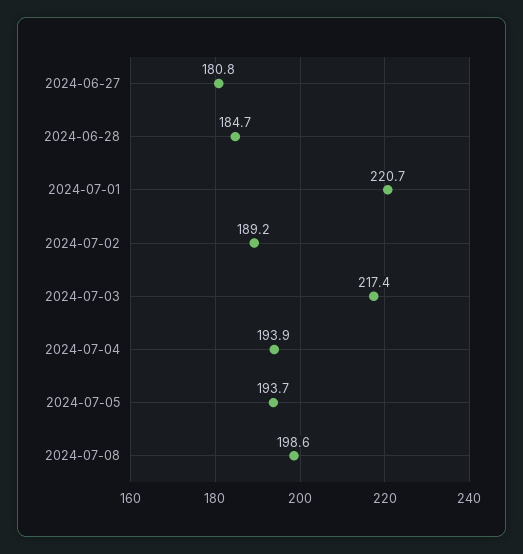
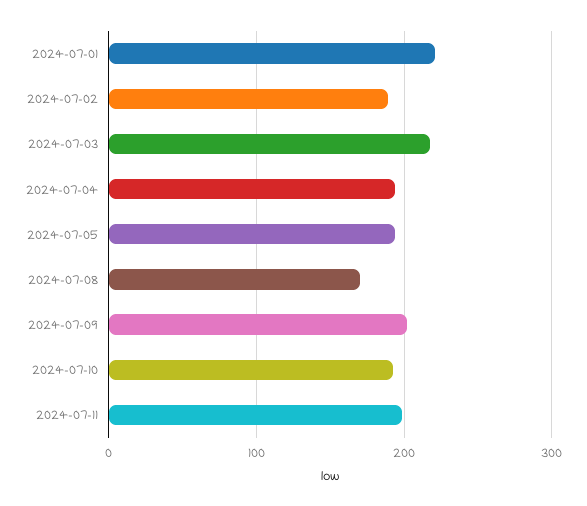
2024-06-27: 180.8 -> none
2024-06-28: 184.7 -> none
2024-07-08: 198.6 -> 170
2024-07-09: none -> 200
2024-07-10: none -> 190
2024-07-11: none -> 200

